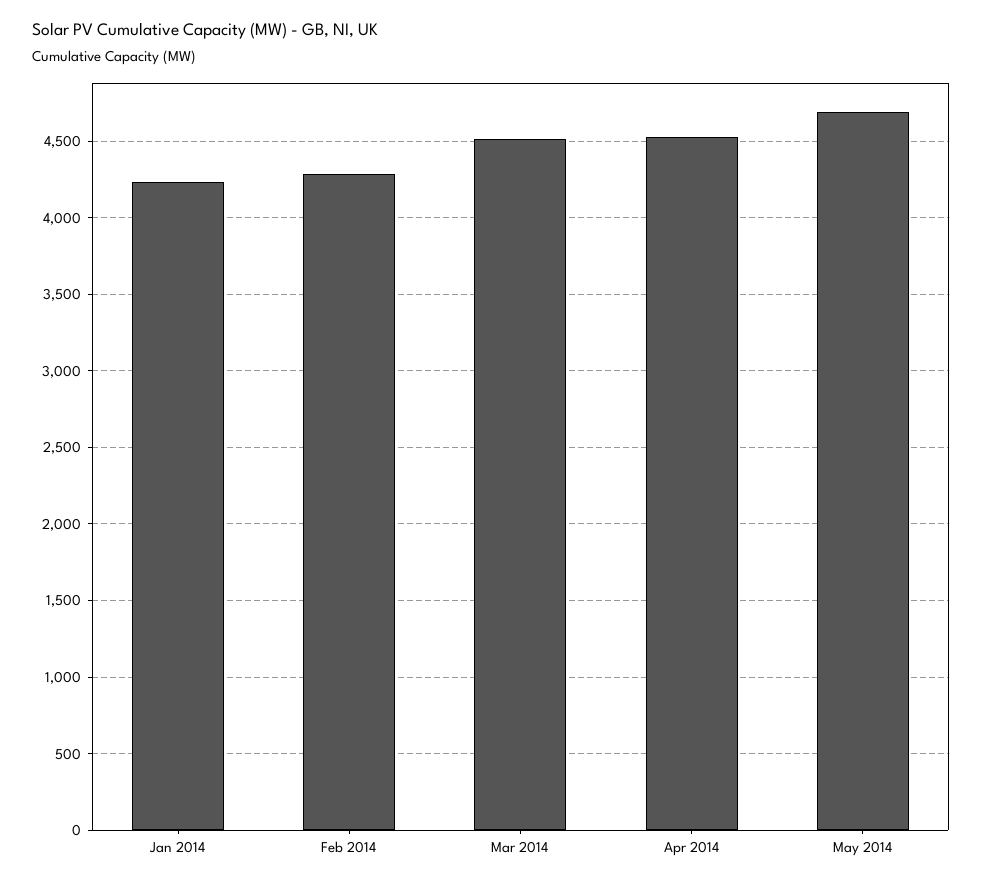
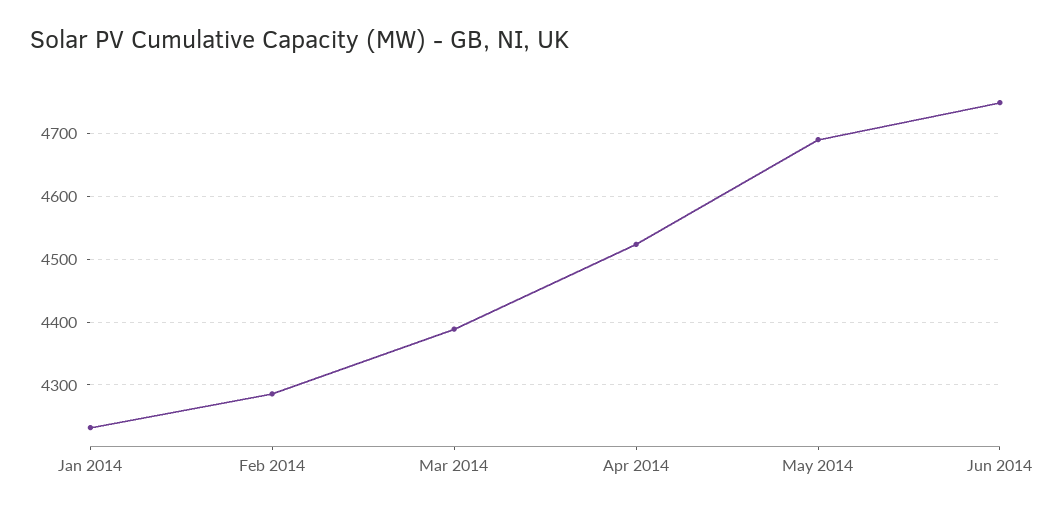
Mar 2014: 4500 -> 4390
Jun 2014: none -> 4750

